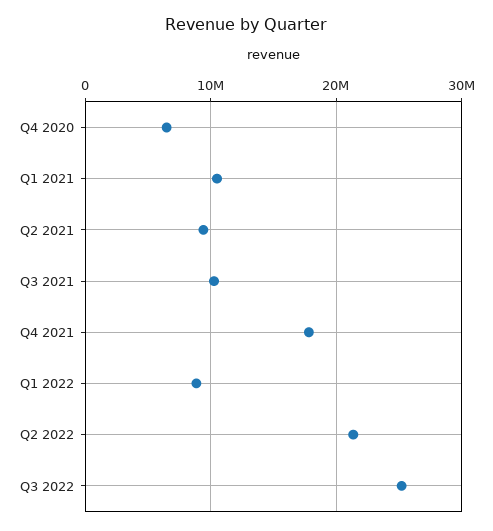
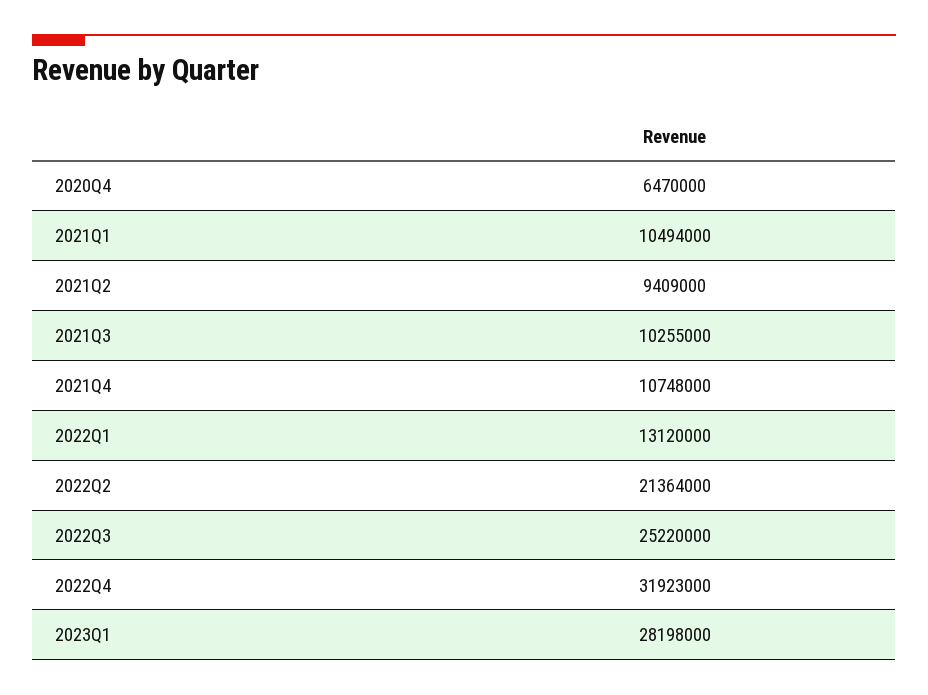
Q4 2021: 18000000 -> 10748000
Q1 2022: 9000000 -> 13120000
2022Q4: none -> 31923000
2023Q1: none -> 28198000

